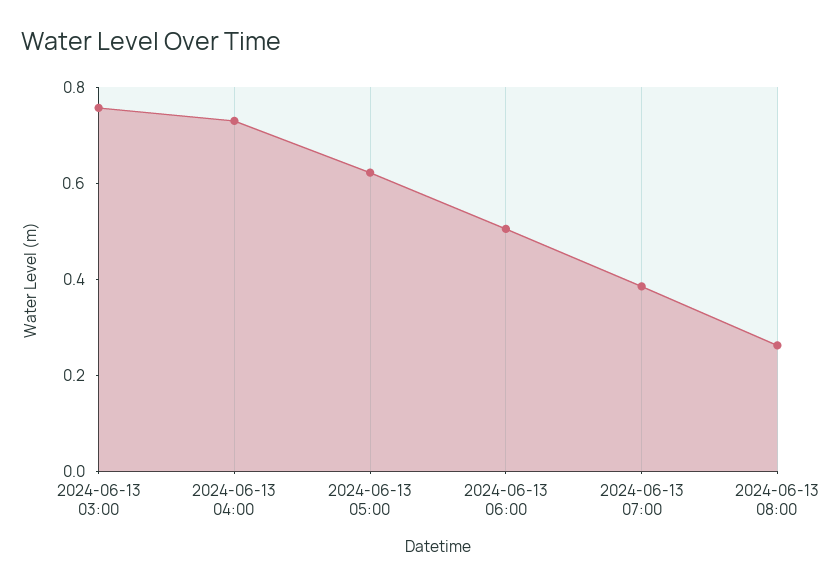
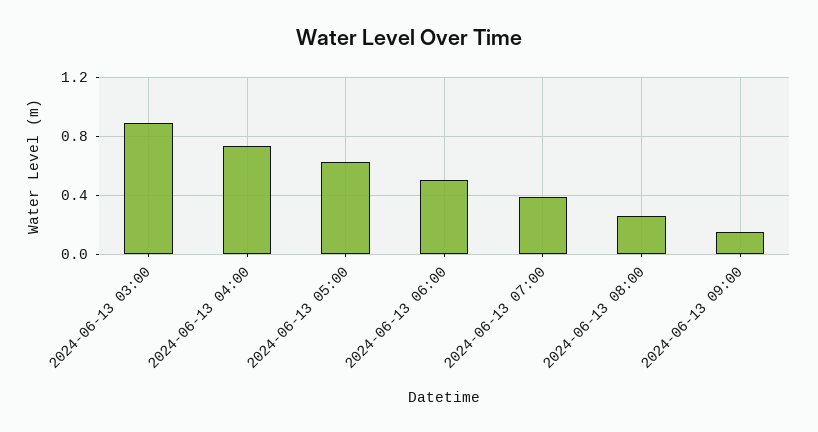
2024-06-13 03:00: 0.75 -> 0.9
2024-06-13 09:00: none -> 0.15

